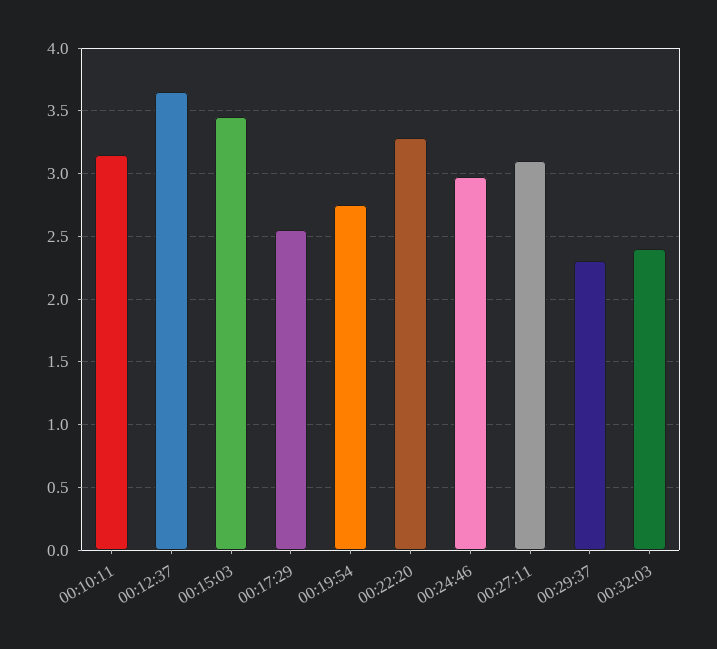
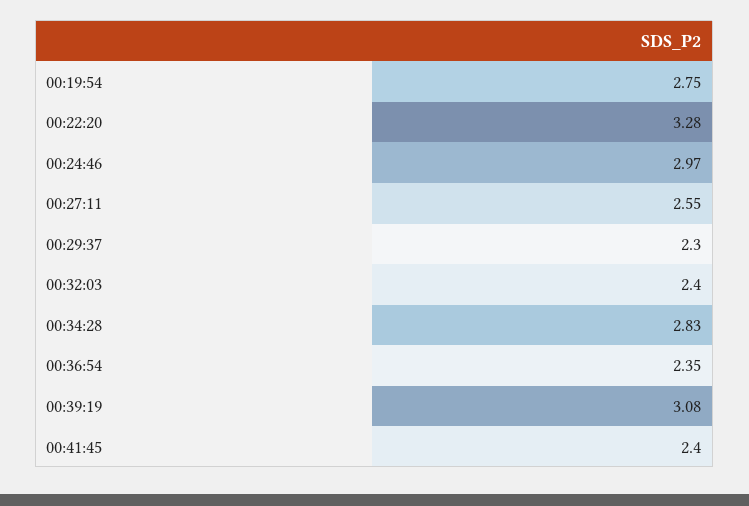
00:10:11: 3.15 -> none
00:12:37: 3.65 -> none
00:15:03: 3.45 -> none
00:17:29: 2.55 -> none
00:27:11: 3.1 -> 2.55
00:34:28: none -> 2.83
00:36:54: none -> 2.35
00:39:19: none -> 3.08
00:41:45: none -> 2.4

